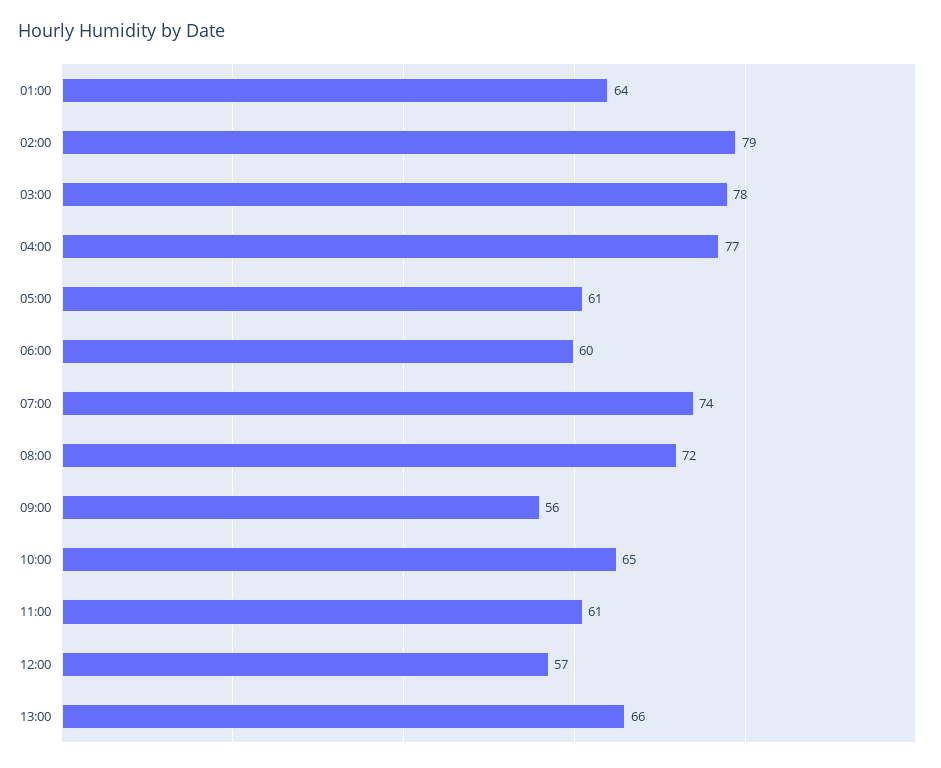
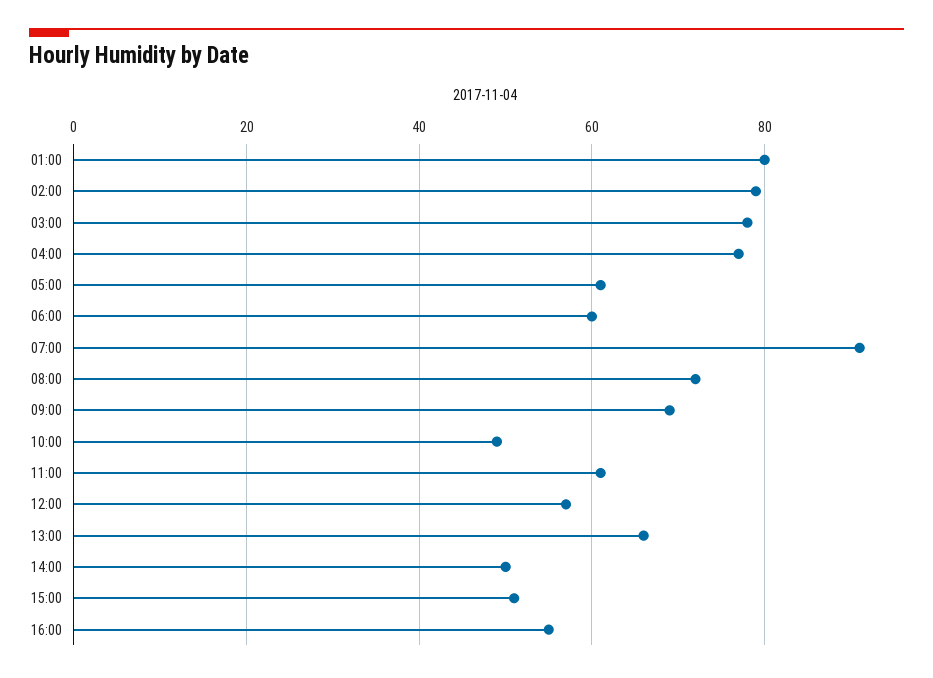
01:00: 64 -> 80
07:00: 74 -> 90
09:00: 56 -> 70
10:00: 65 -> 50
14:00: none -> 50
15:00: none -> 50
16:00: none -> 55

